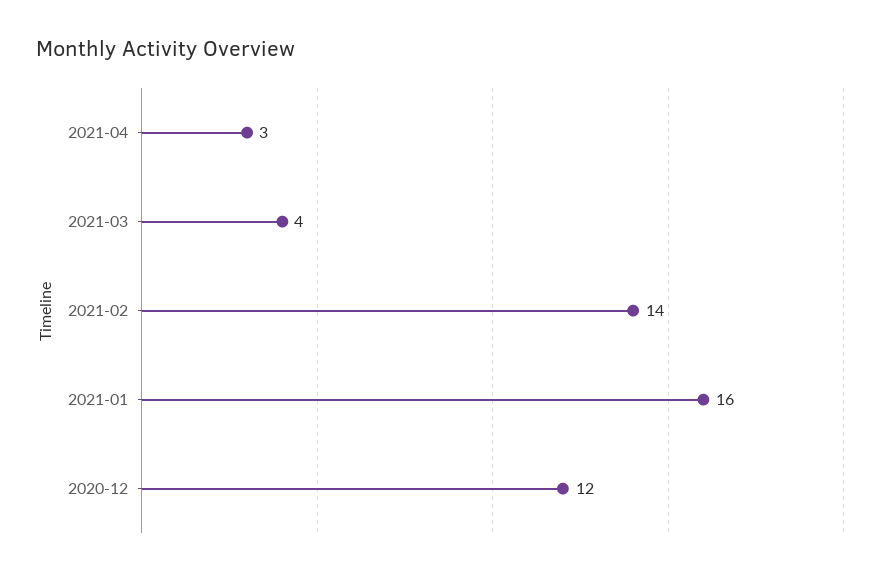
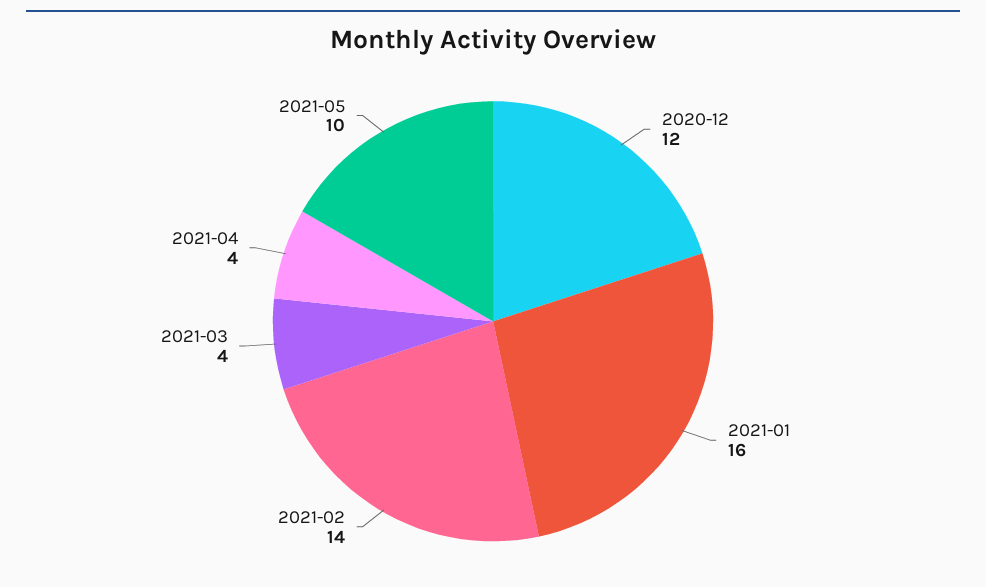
2021-04: 3 -> 4
2021-05: none -> 10

